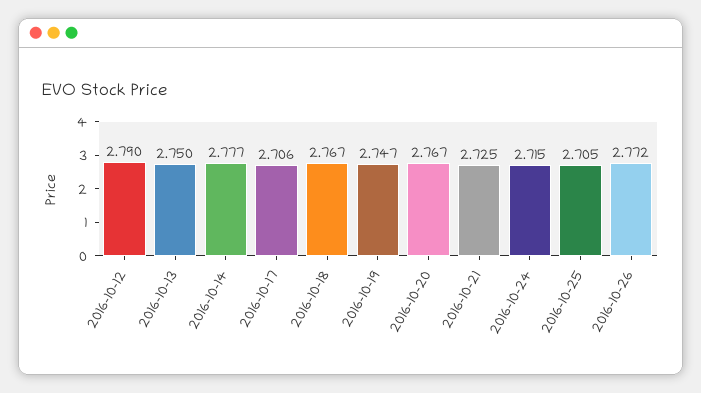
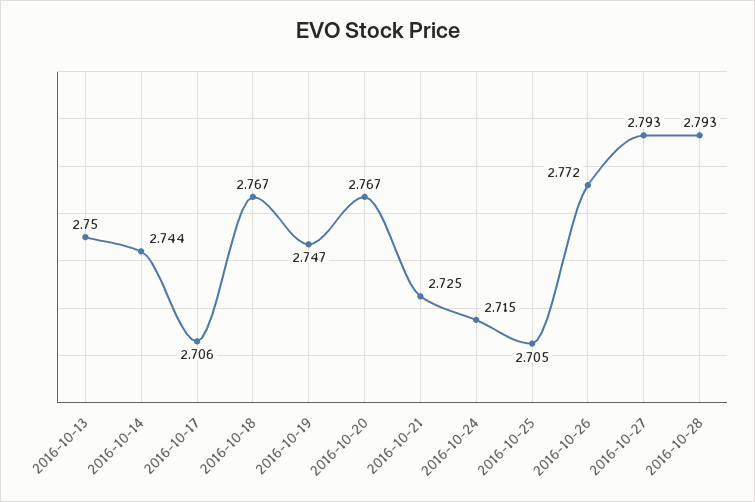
2016-10-12: 2.79 -> none
2016-10-14: 2.777 -> 2.744
2016-10-27: none -> 2.793
2016-10-28: none -> 2.793

